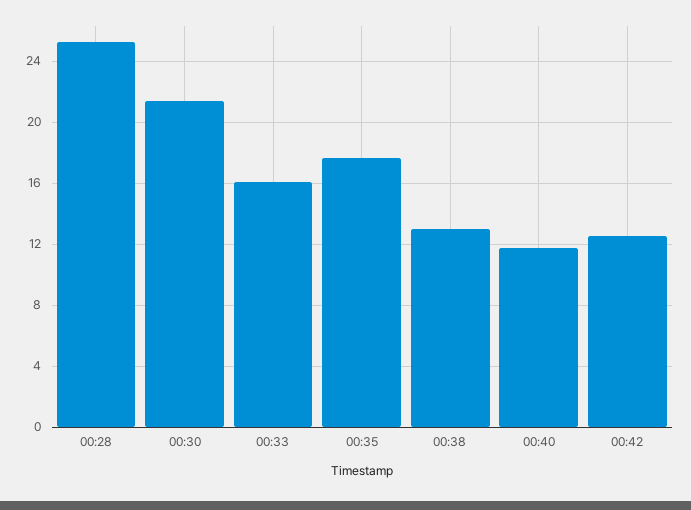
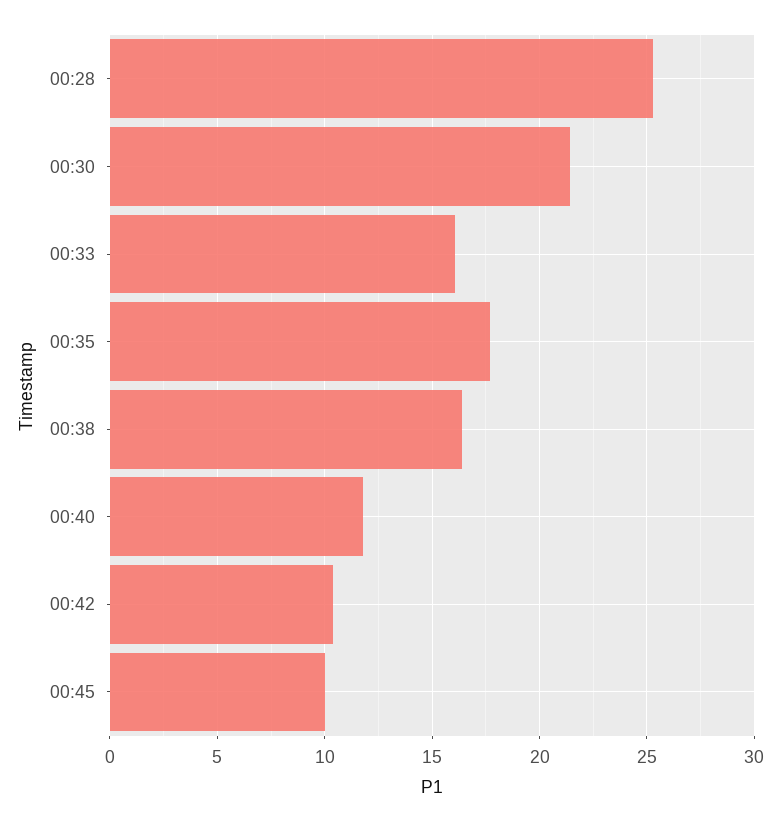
00:38: 13 -> 16.5
00:42: 12.5 -> 10.5
00:45: none -> 10

